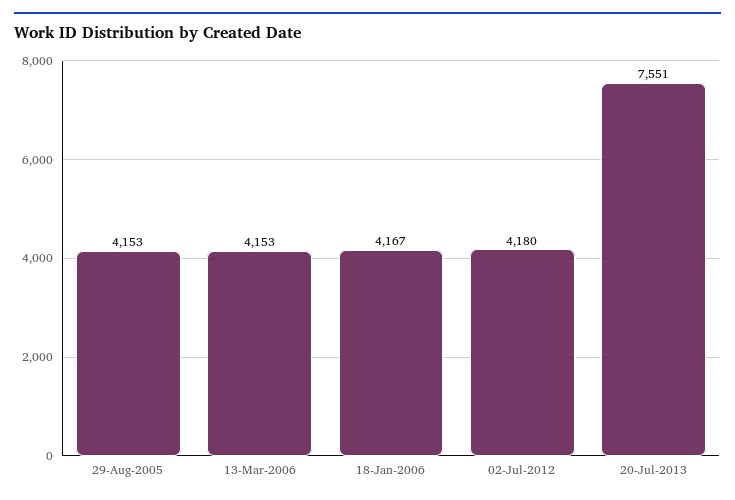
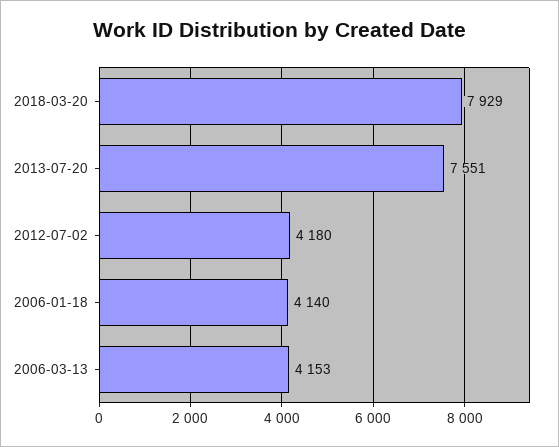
29-Aug-2005: 4153 -> none
18-Jan-2006: 4167 -> 4140
2018-03-20: none -> 7929

